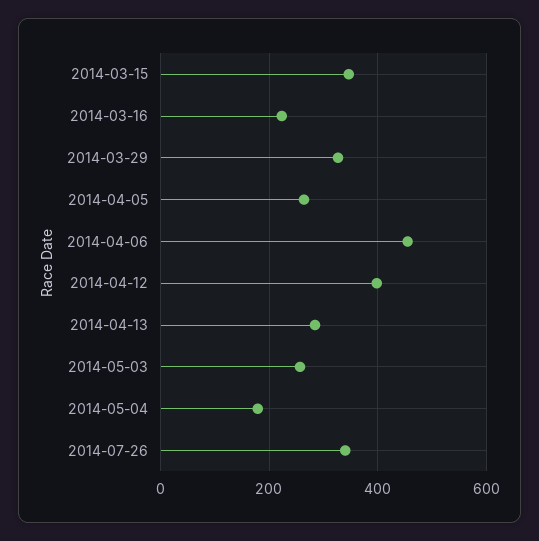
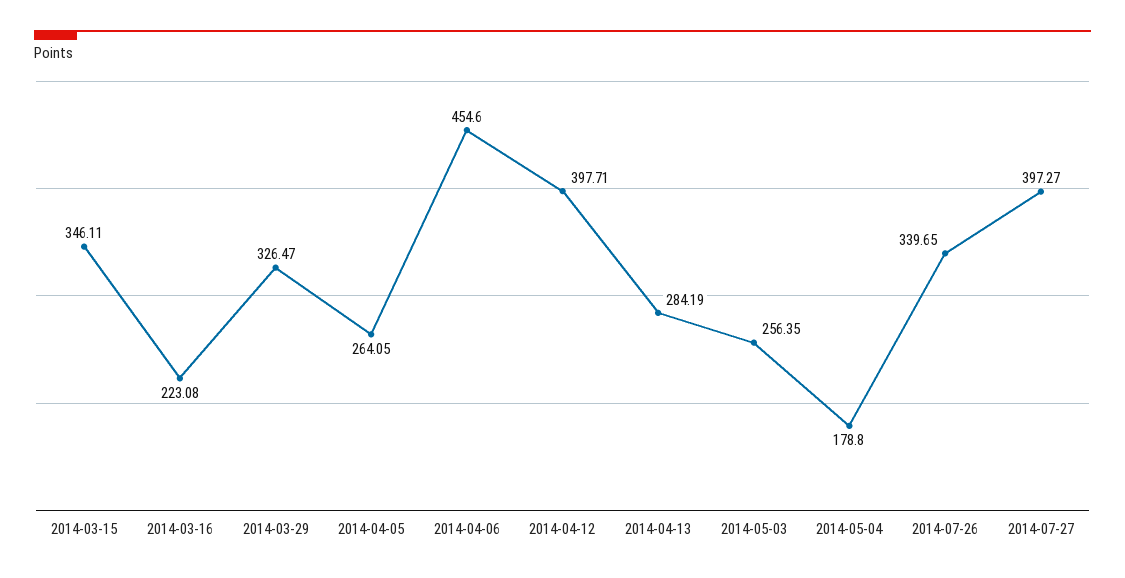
2014-07-27: none -> 397.27

